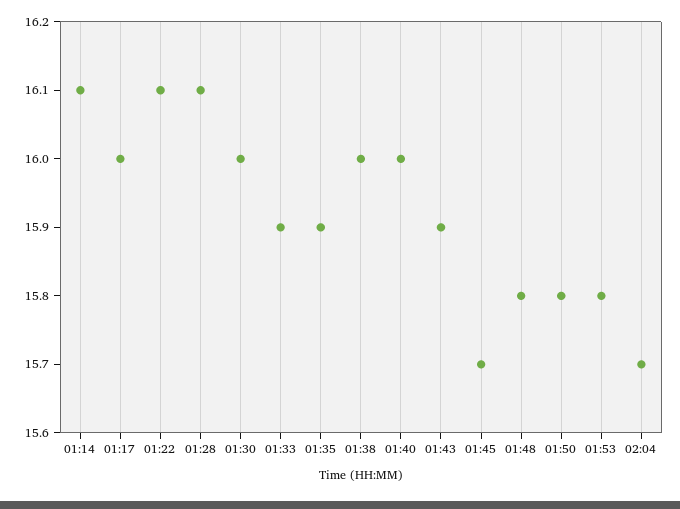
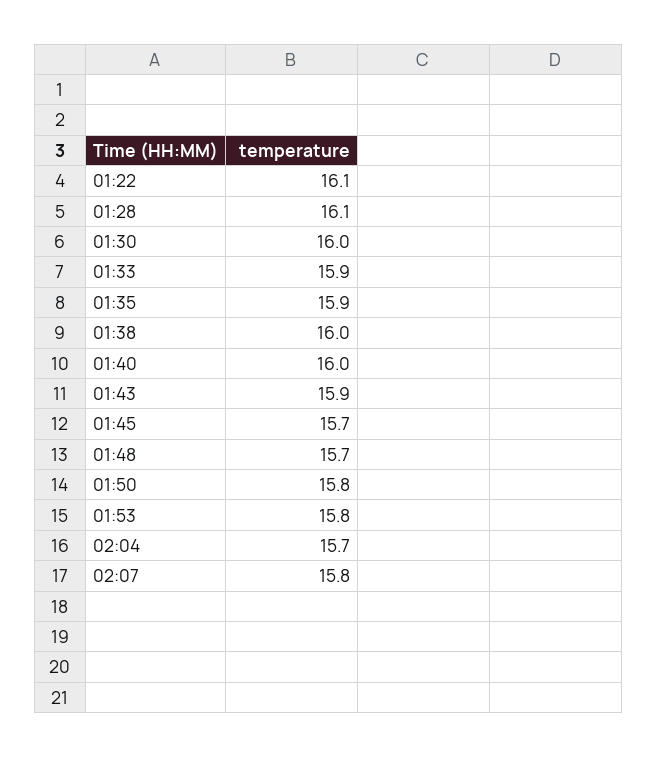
01:14: 16.1 -> none
01:17: 16 -> none
01:48: 15.8 -> 15.7
02:07: none -> 15.8

